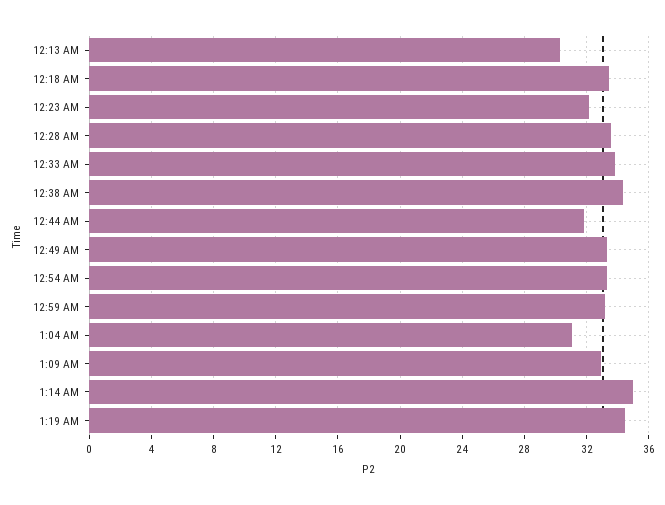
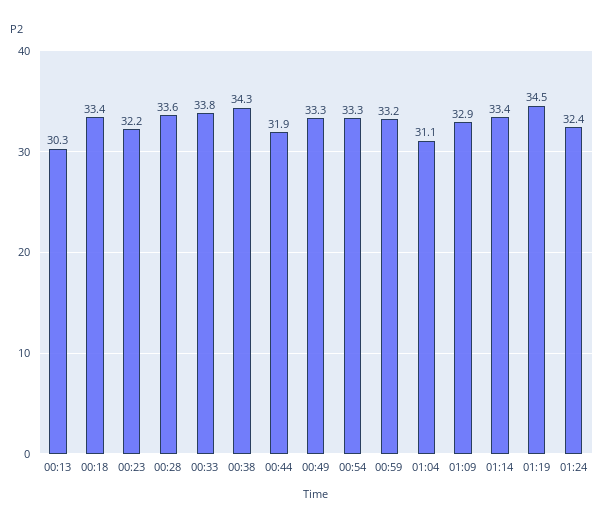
1:14 AM: 35 -> 33.4
01:24: none -> 32.4

